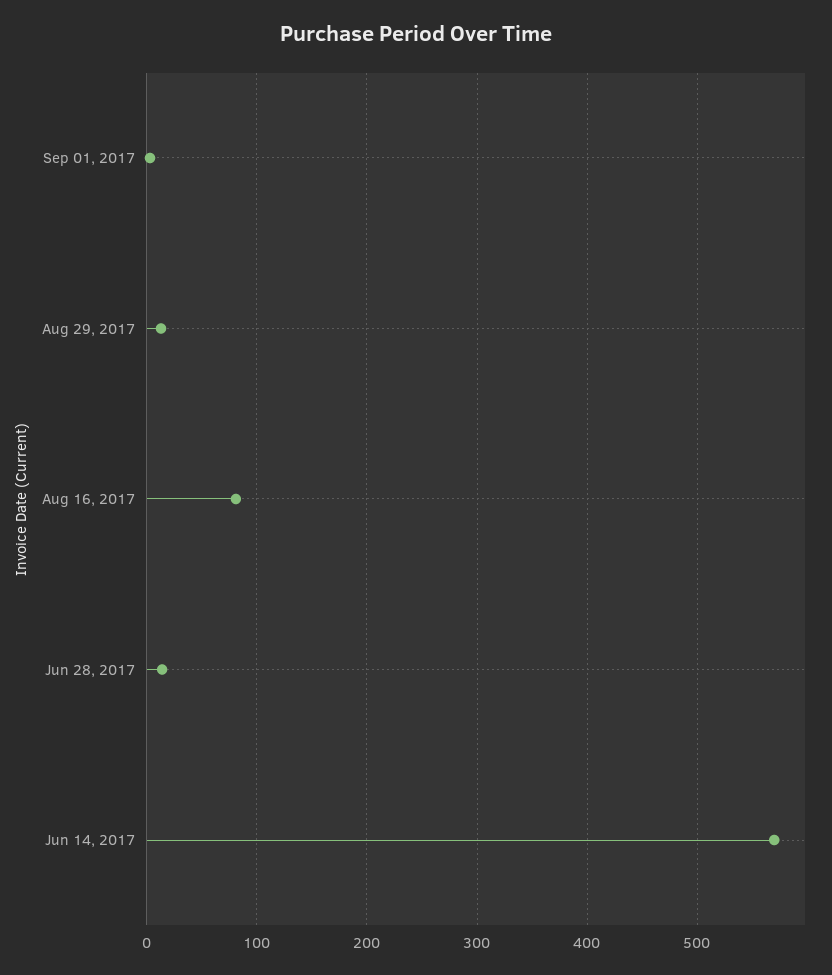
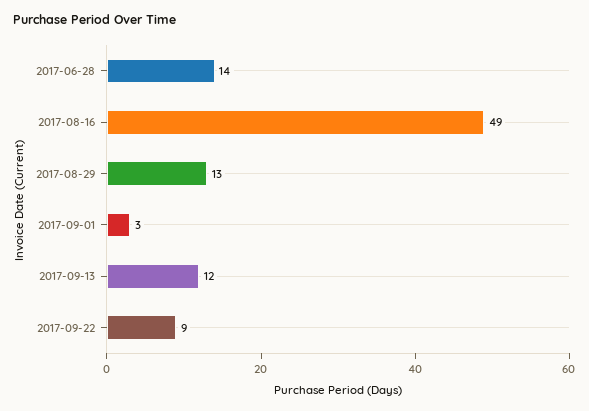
Aug 16, 2017: 80 -> 49
Jun 14, 2017: 570 -> none
2017-09-13: none -> 12
2017-09-22: none -> 9

